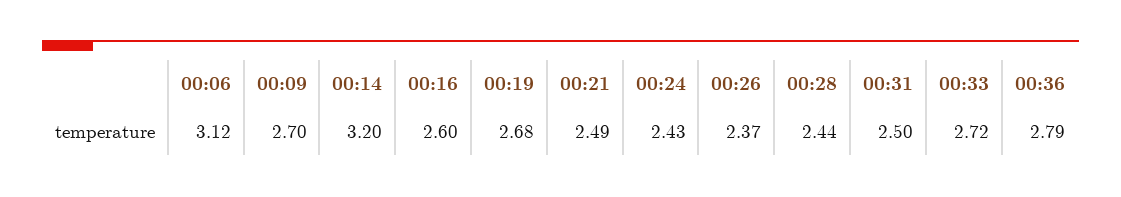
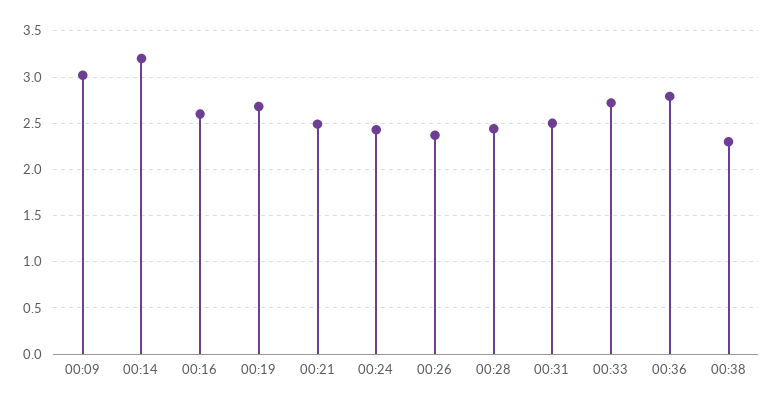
00:06: 3.12 -> none
00:09: 2.7 -> 3
00:38: none -> 2.3

